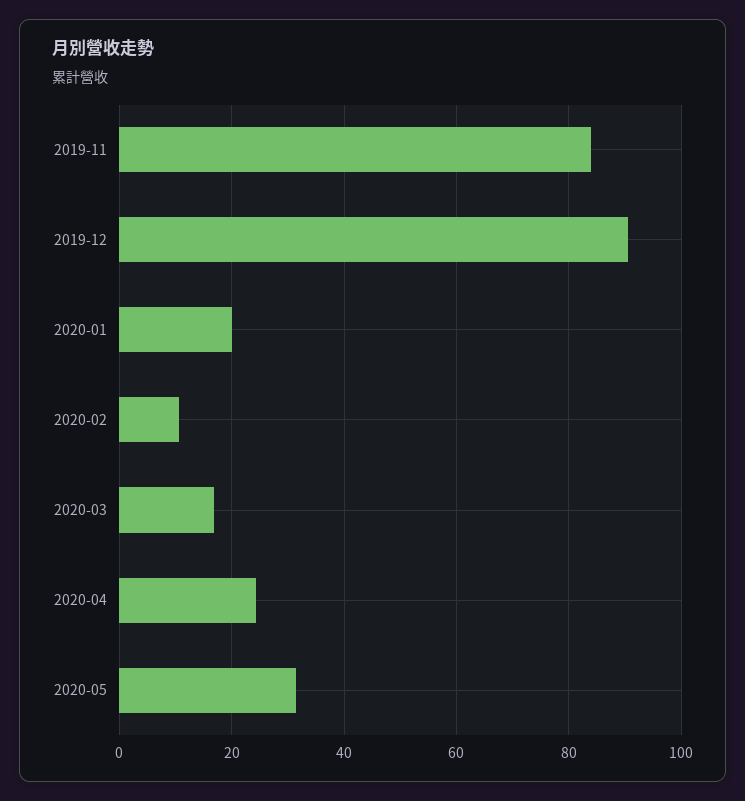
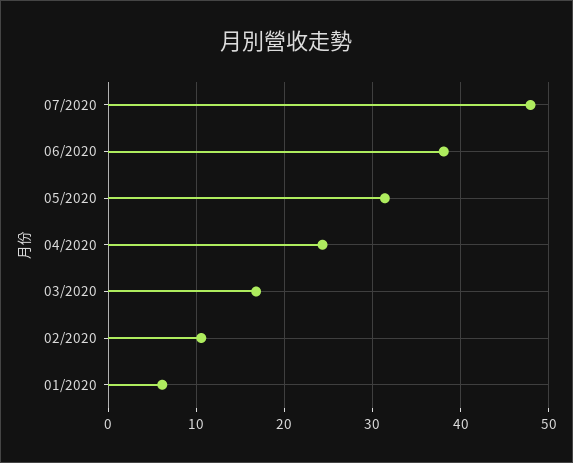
2019-11: 84 -> none
2019-12: 90 -> none
2020-01: 20 -> 6
07/2020: none -> 48
06/2020: none -> 38

